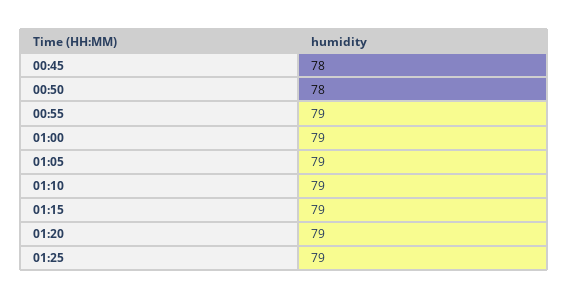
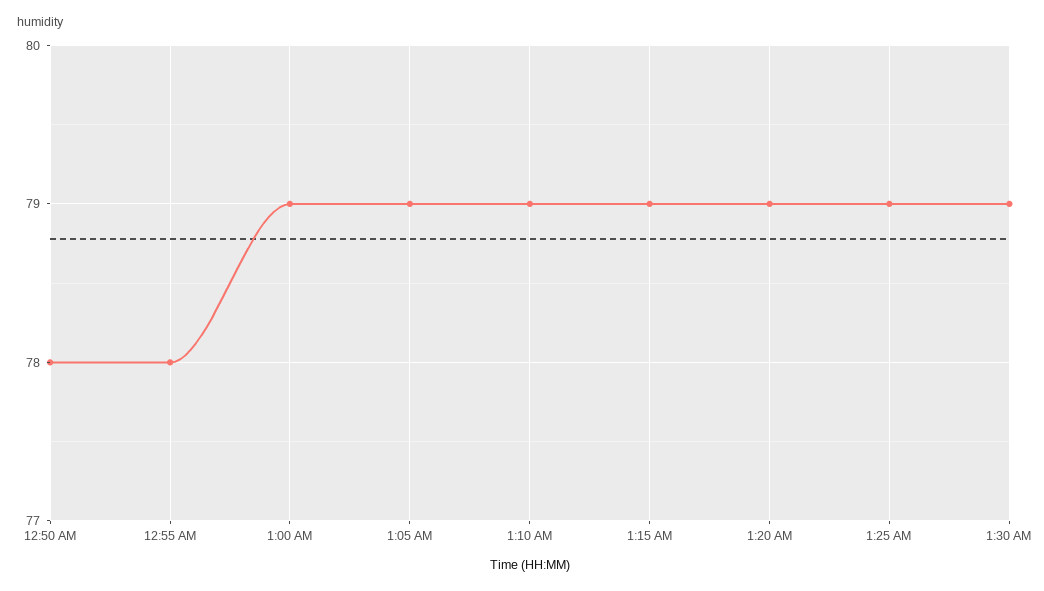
00:45: 78 -> none
00:55: 79 -> 78
1:30 AM: none -> 79

